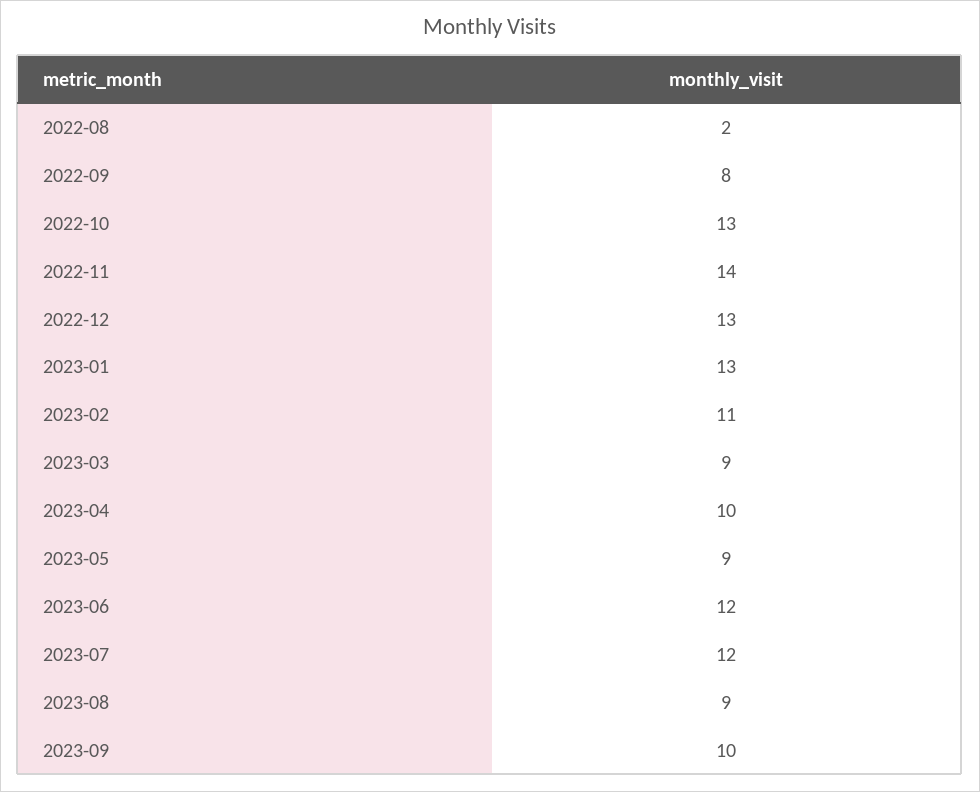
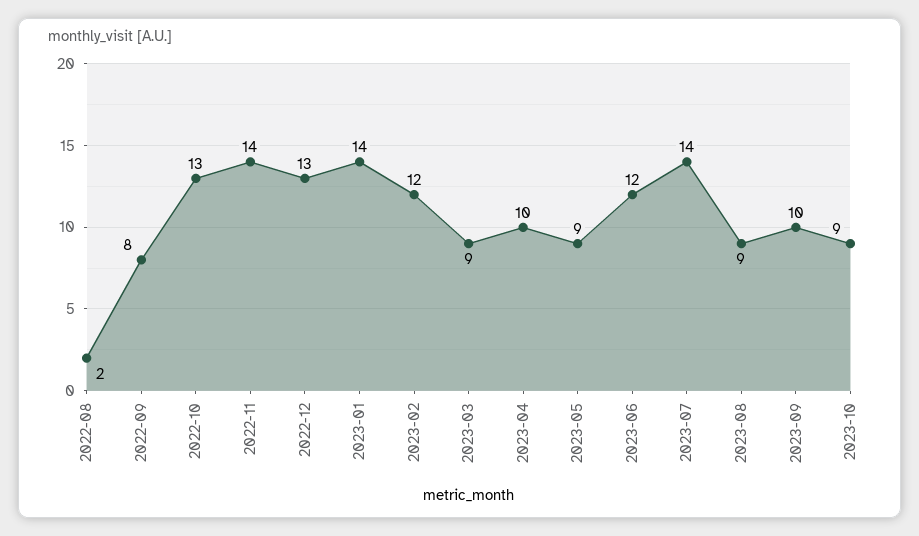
2023-01: 13 -> 14
2023-02: 11 -> 12
2023-07: 12 -> 14
2023-10: none -> 9

